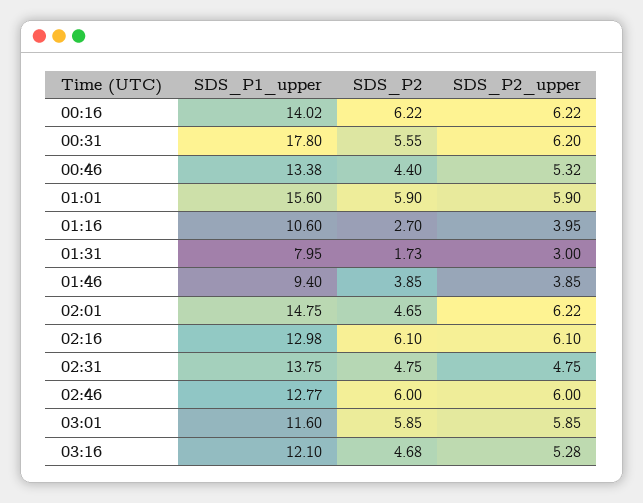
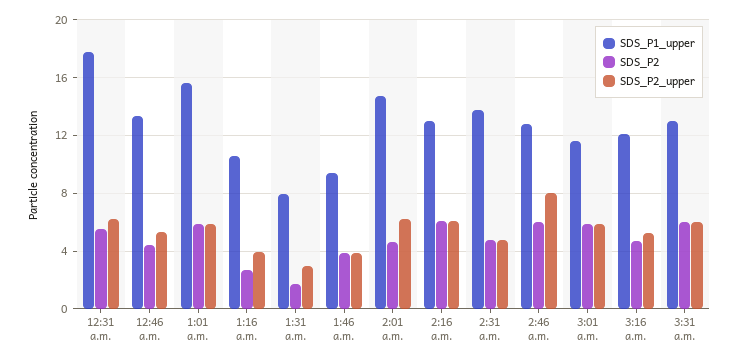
SDS_P1_upper, 00:16: 14.02 -> none
SDS_P2, 00:16: 6.22 -> none
SDS_P2_upper, 00:16: 6.22 -> none
SDS_P2_upper, 02:46: 6 -> 8
SDS_P1_upper, 3:31 a.m.: none -> 13
SDS_P2, 3:31 a.m.: none -> 6
SDS_P2_upper, 3:31 a.m.: none -> 6

